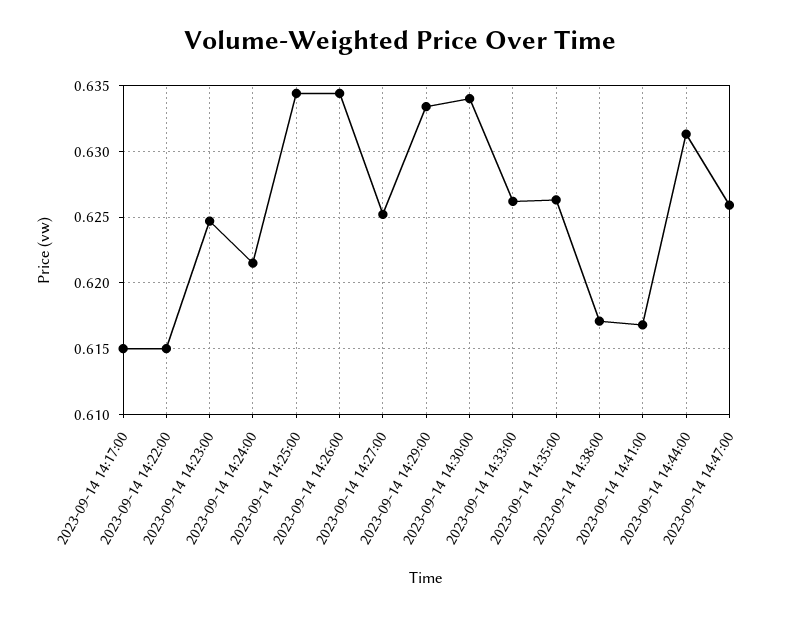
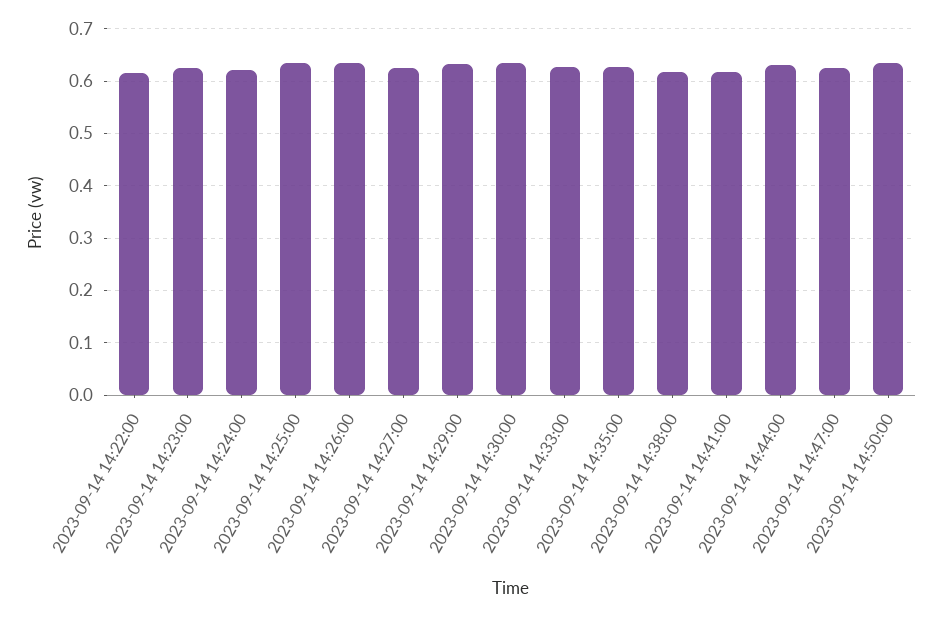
2023-09-14 14:17:00: 0.615 -> none
2023-09-14 14:50:00: none -> 0.64

